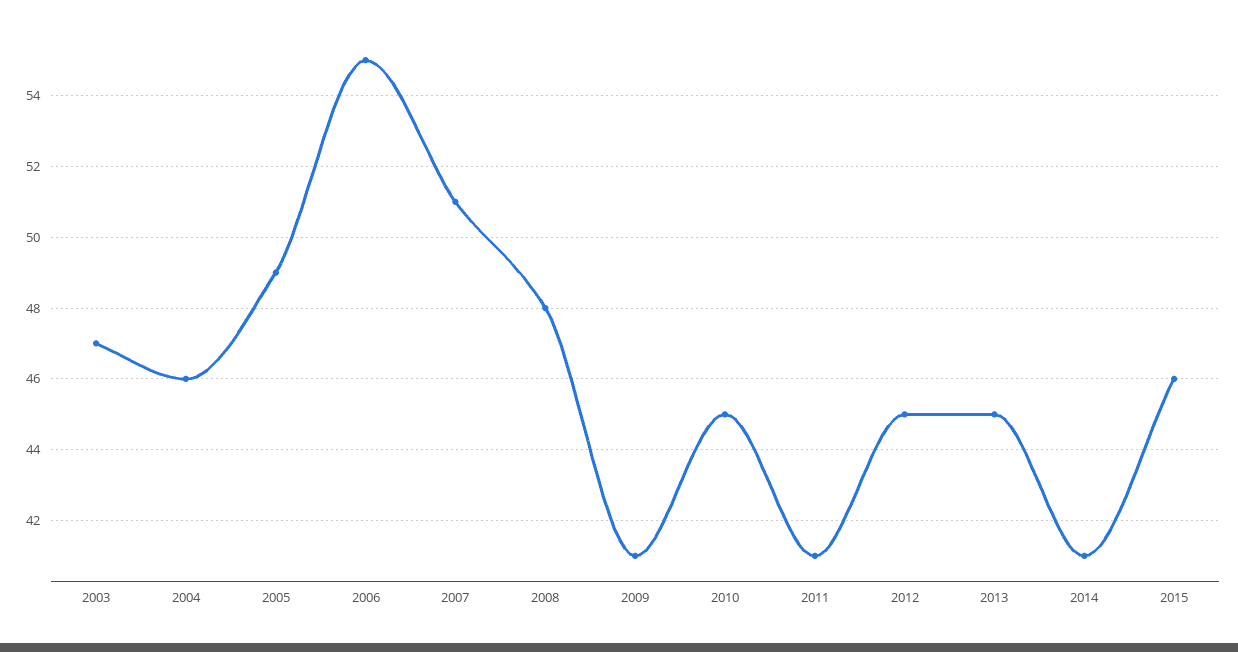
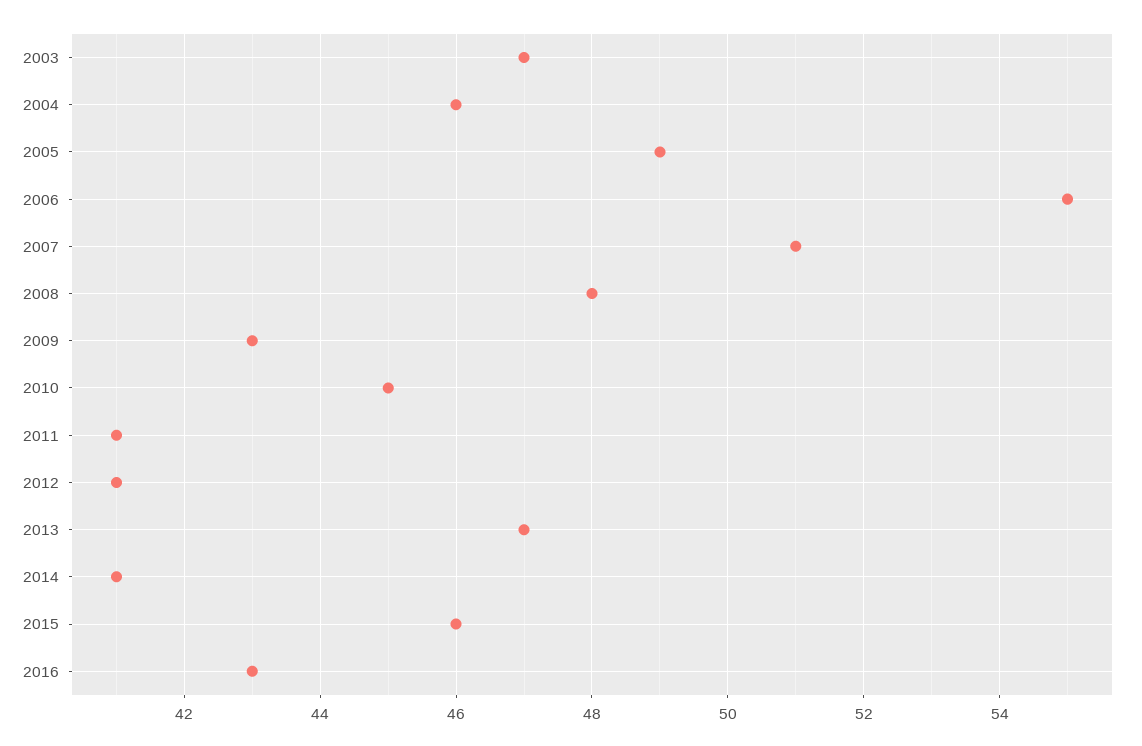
2009: 41 -> 43
2012: 45 -> 41
2013: 45 -> 47
2016: none -> 43

